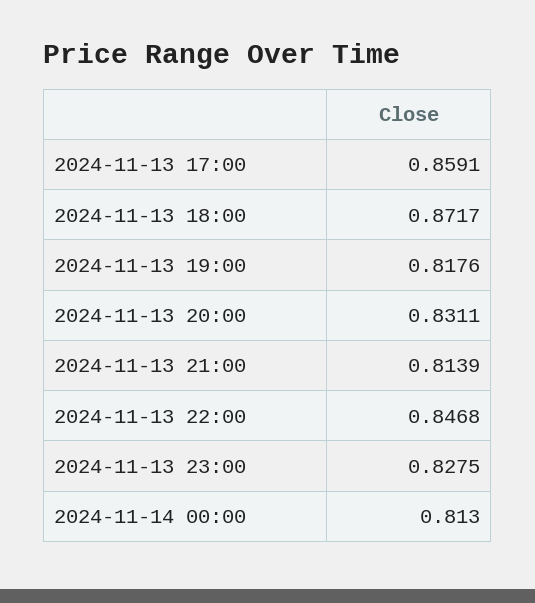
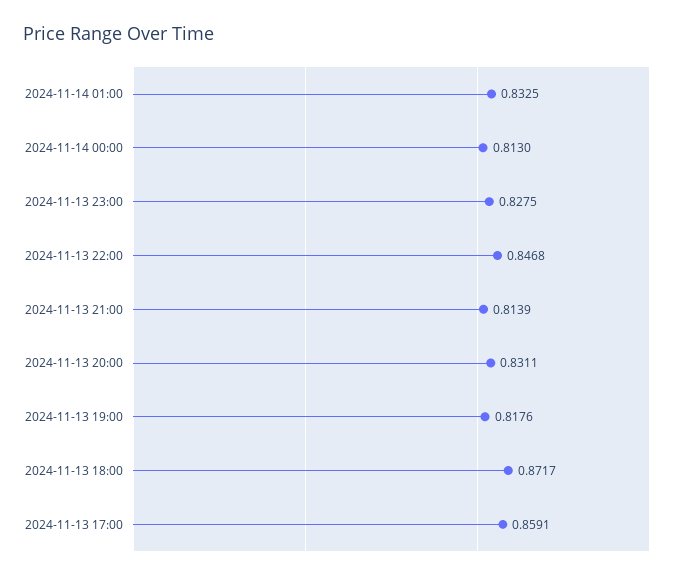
2024-11-14 01:00: none -> 0.8325

